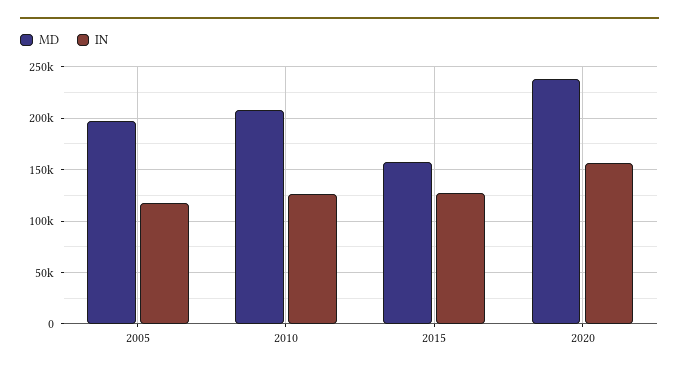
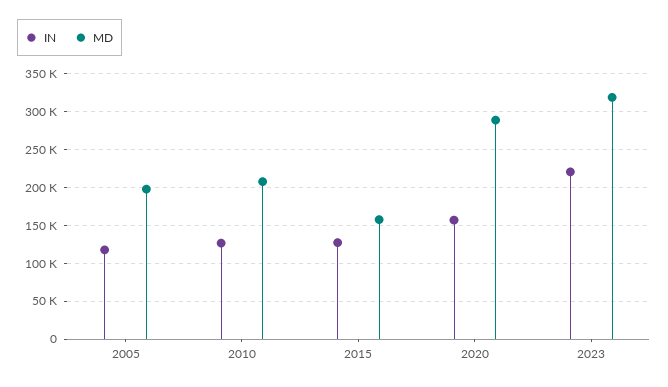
MD, 2020: 240000 -> 290000
IN, 2023: none -> 220000
MD, 2023: none -> 320000

